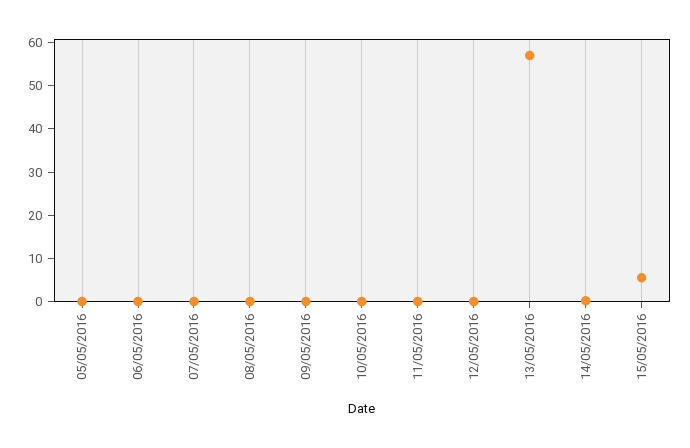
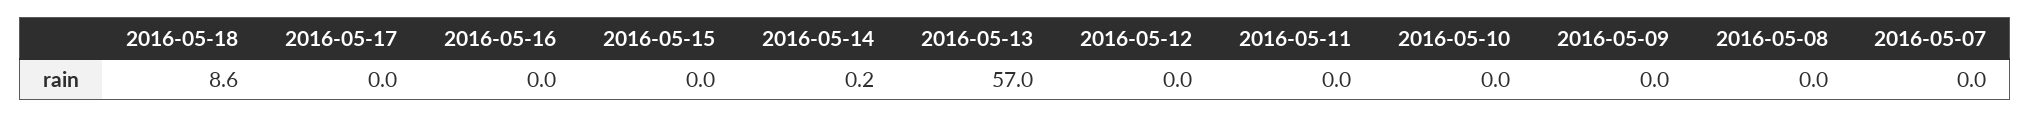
05/05/2016: 0 -> none
06/05/2016: 0 -> none
15/05/2016: 6 -> 0
2016-05-18: none -> 8.6
2016-05-17: none -> 0
2016-05-16: none -> 0

